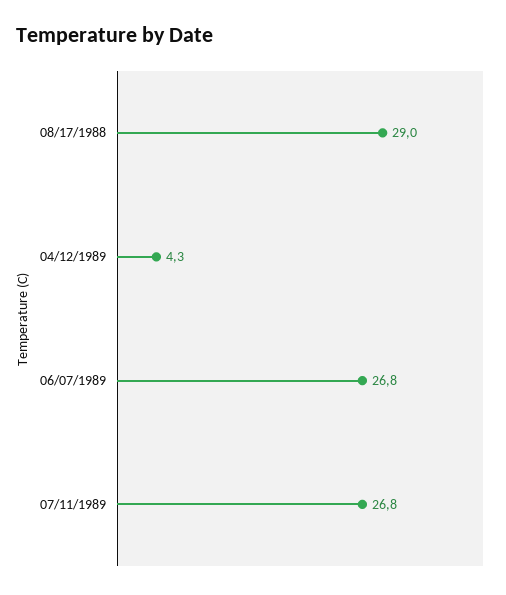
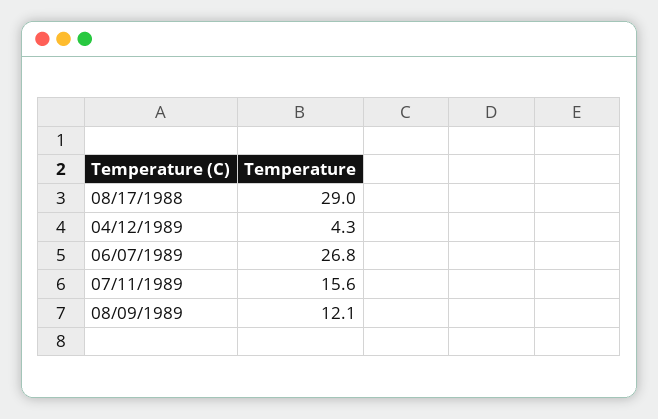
07/11/1989: 26.8 -> 15.6
08/09/1989: none -> 12.1

